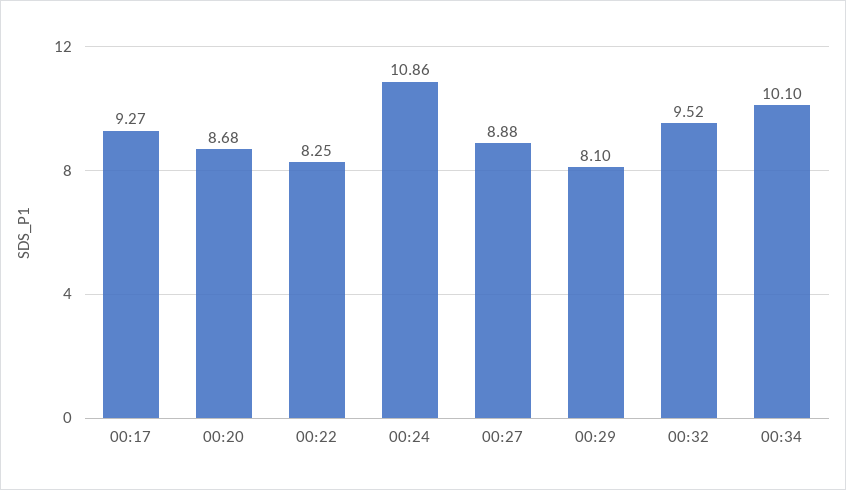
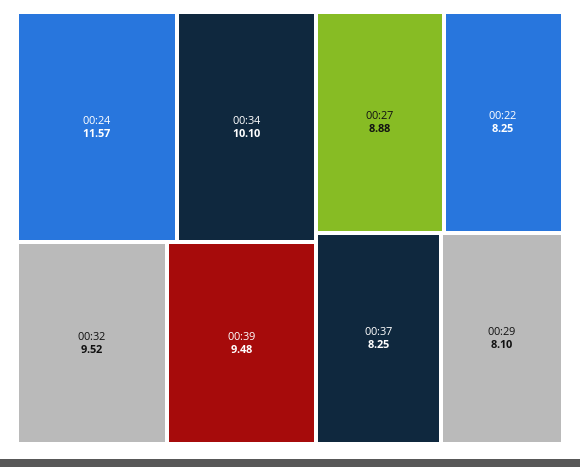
00:17: 9.27 -> none
00:20: 8.68 -> none
00:24: 10.86 -> 11.57
00:39: none -> 9.48
00:37: none -> 8.25

